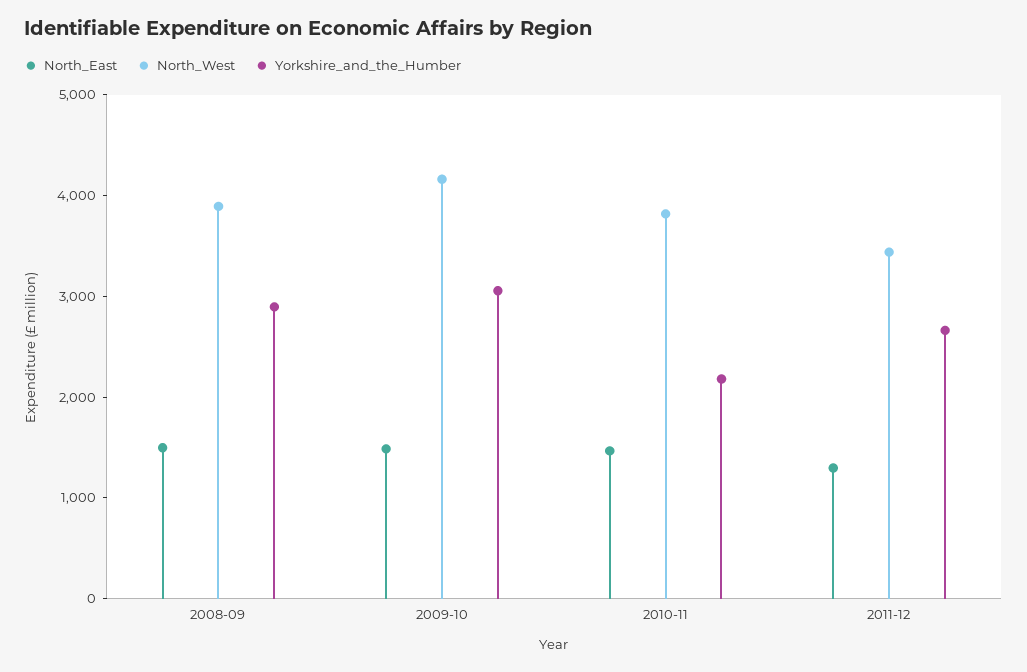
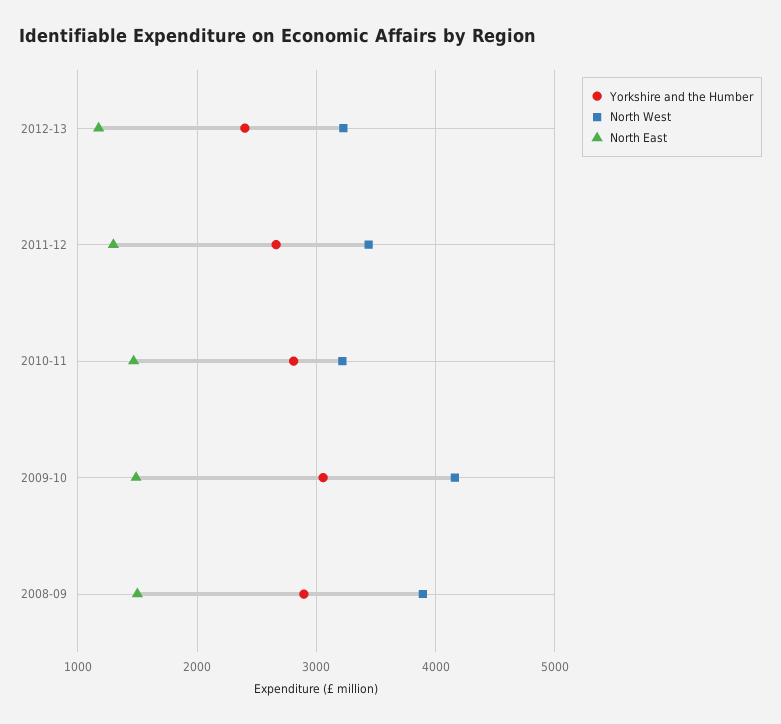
North_West, 2010-11: 3800 -> 3200
Yorkshire_and_the_Humber, 2010-11: 2200 -> 2800
Yorkshire_and_the_Humber, 2012-13: none -> 2400
North_West, 2012-13: none -> 3200
North_East, 2012-13: none -> 1200

